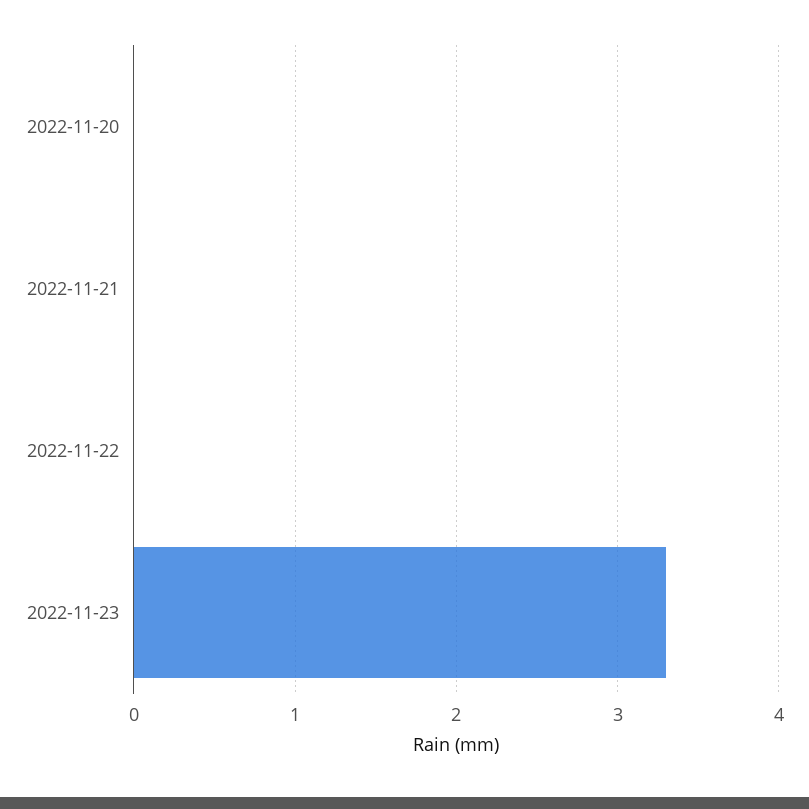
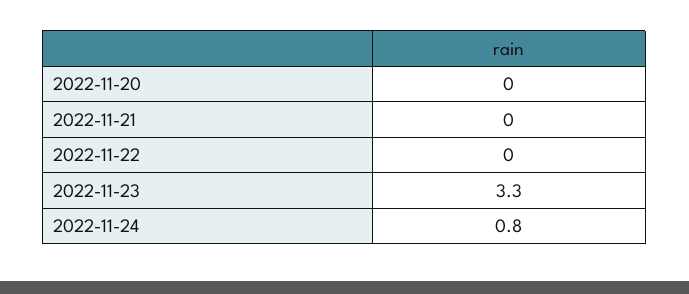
2022-11-24: none -> 0.8

